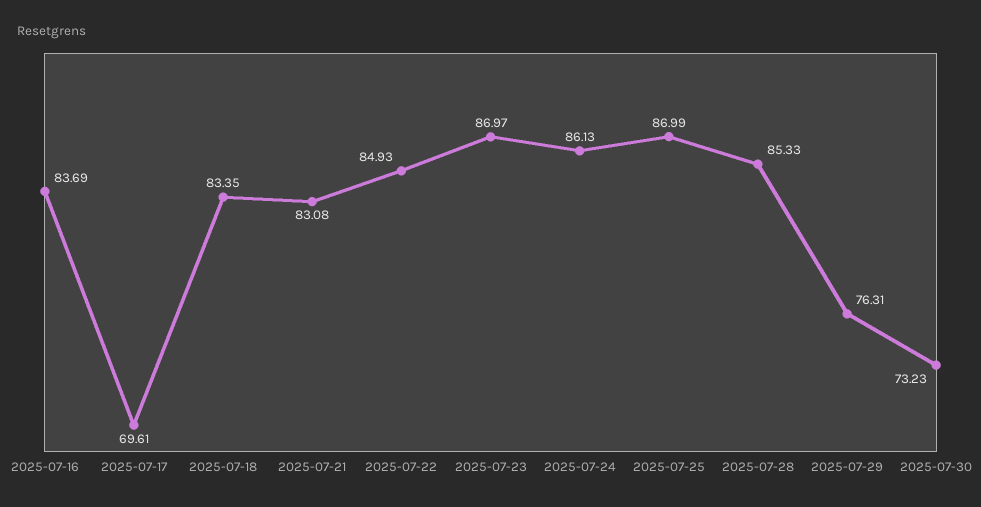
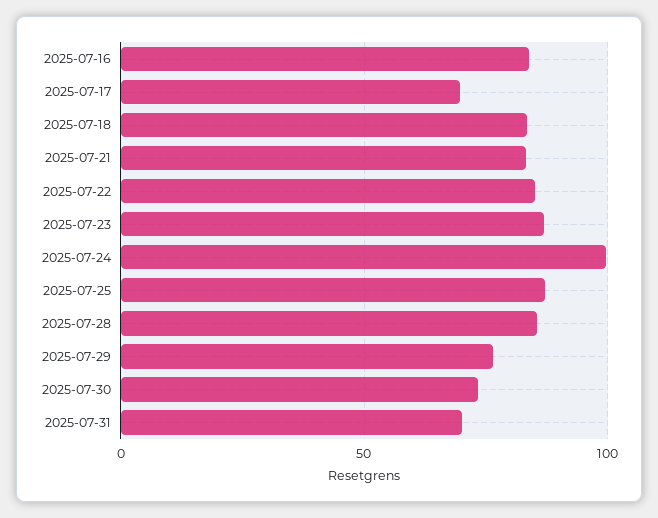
2025-07-24: 86.13 -> 100
2025-07-31: none -> 70

